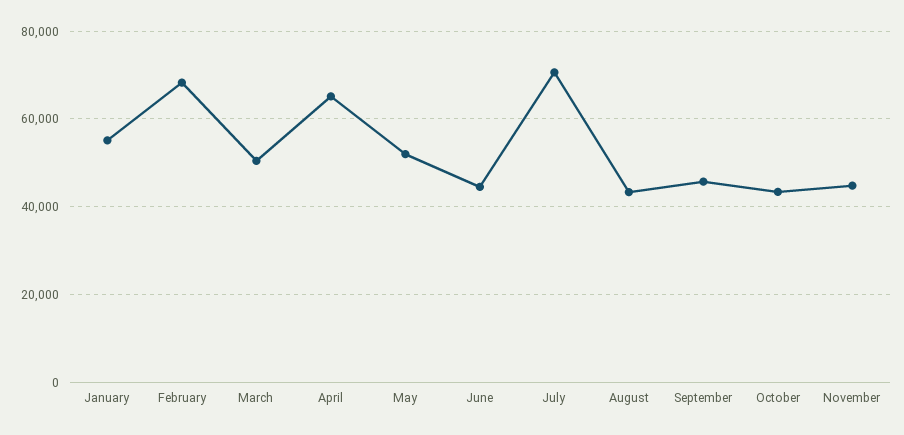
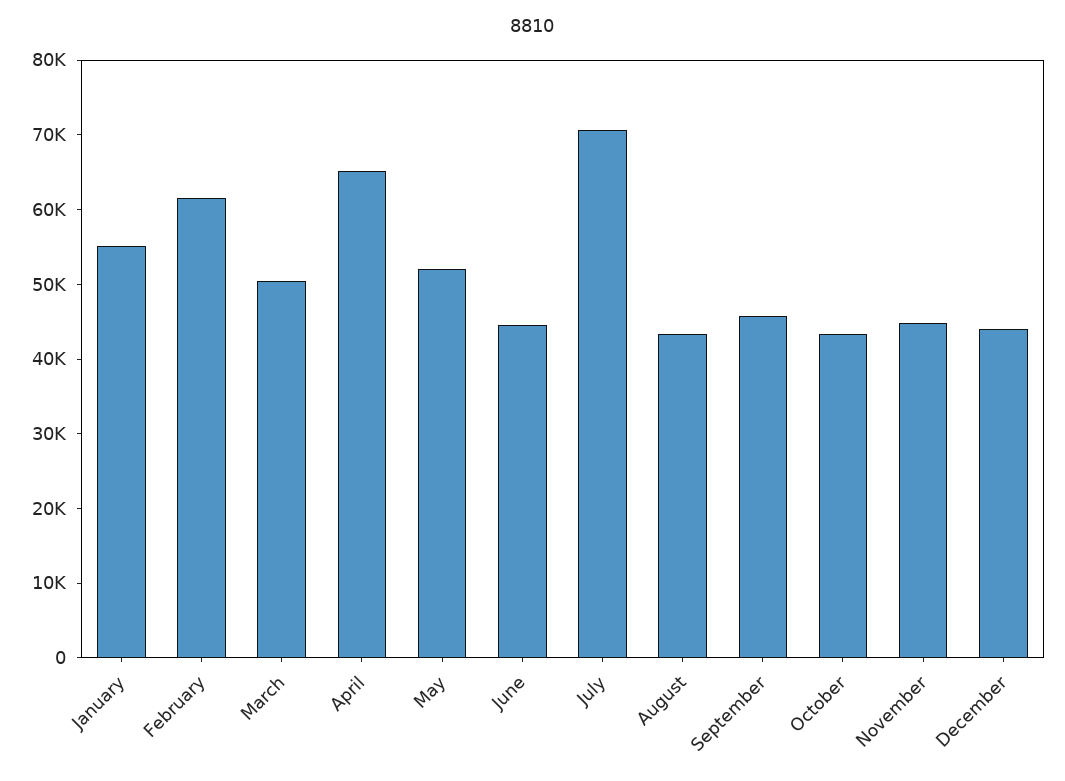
February: 68000 -> 62000
December: none -> 44000

